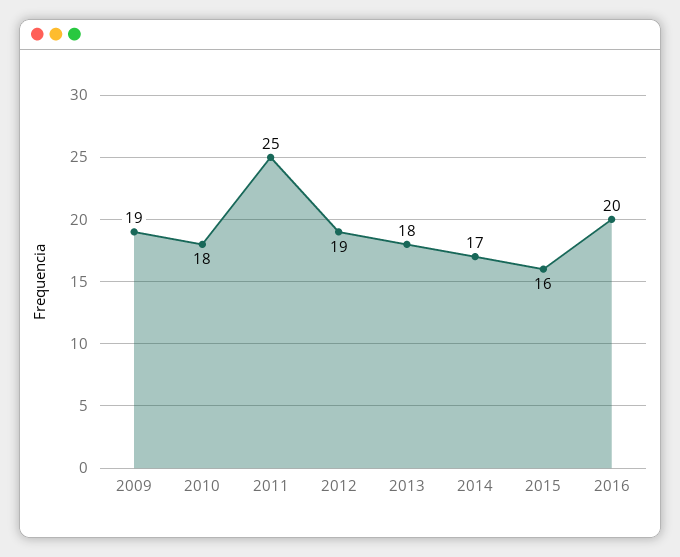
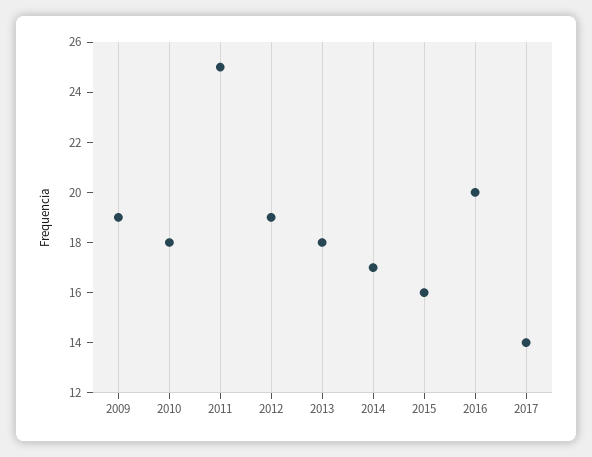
2017: none -> 14

